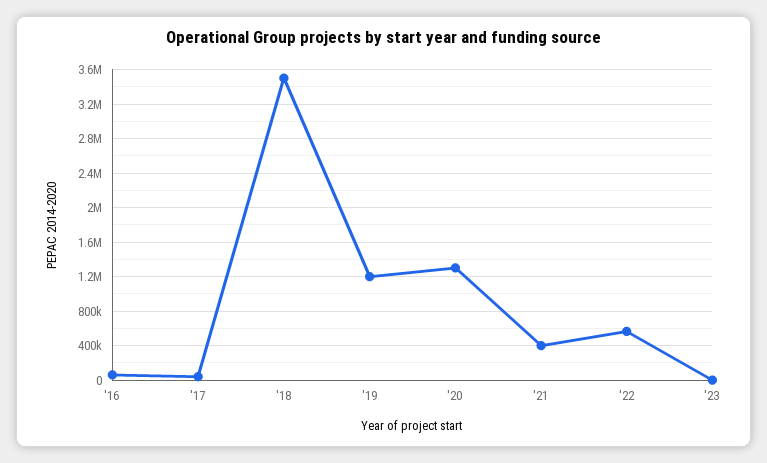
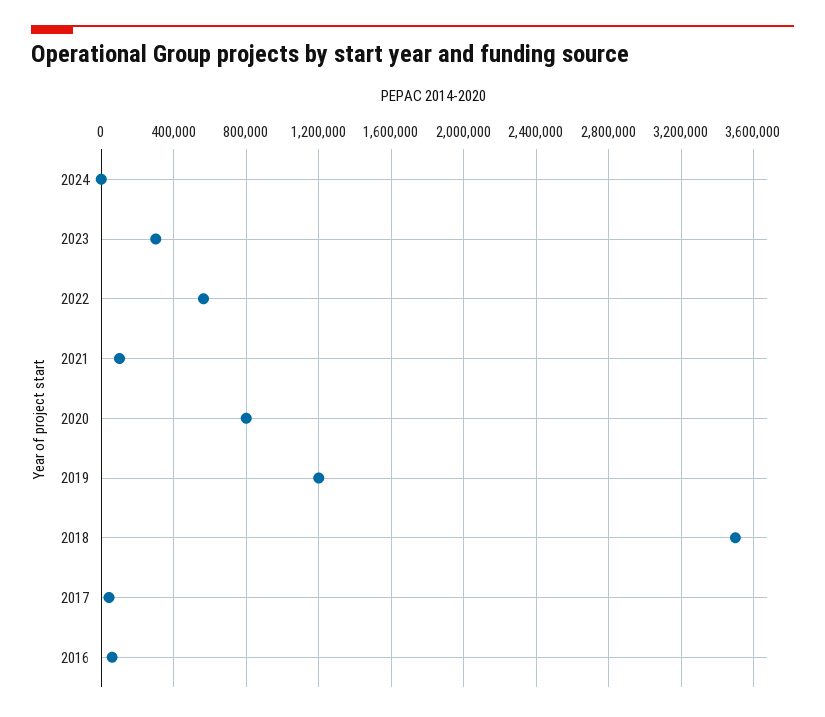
'20: 1300000 -> 800000
'21: 400000 -> 100000
'23: 0 -> 300000
2024: none -> 0

